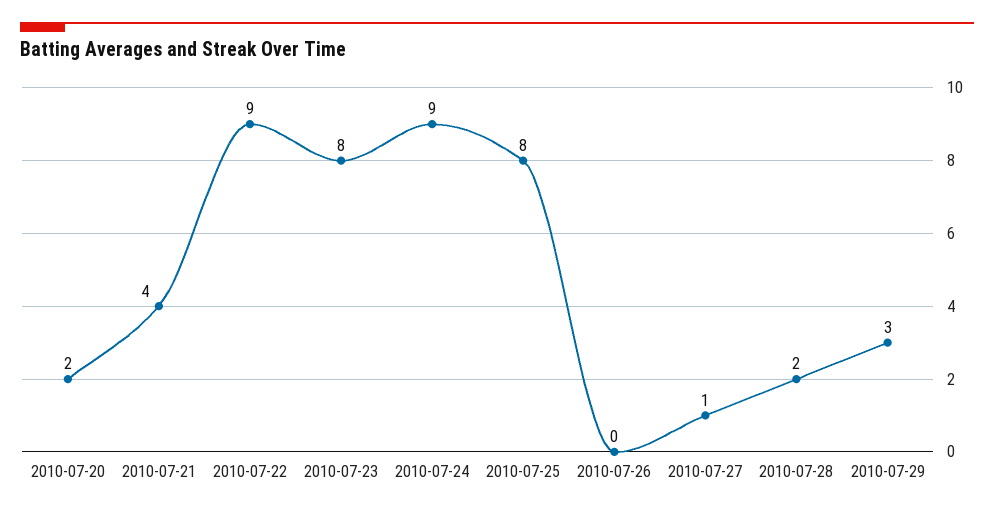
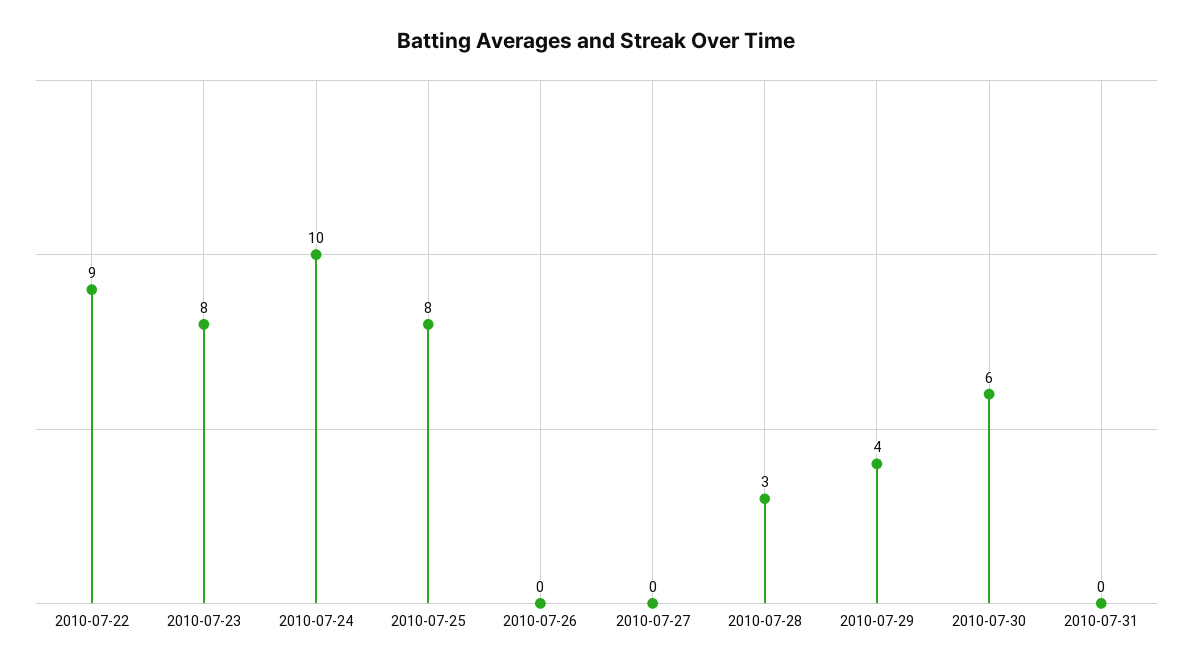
2010-07-20: 2 -> none
2010-07-21: 4 -> none
2010-07-24: 9 -> 10
2010-07-27: 1 -> 0
2010-07-28: 2 -> 3
2010-07-29: 3 -> 4
2010-07-30: none -> 6
2010-07-31: none -> 0

